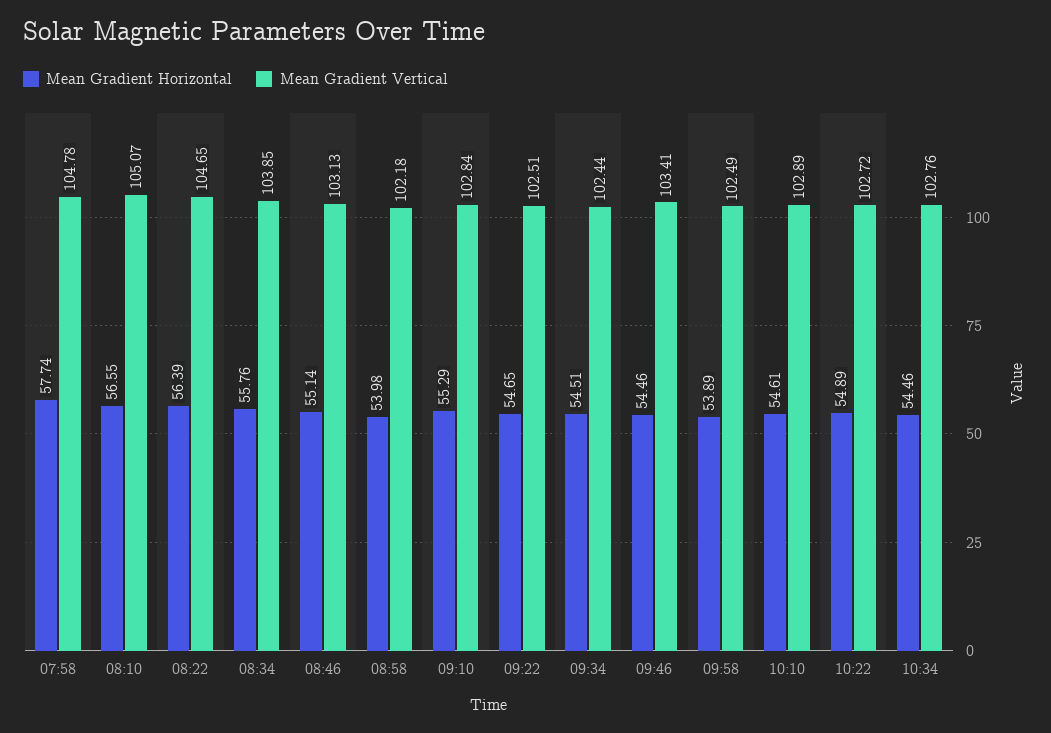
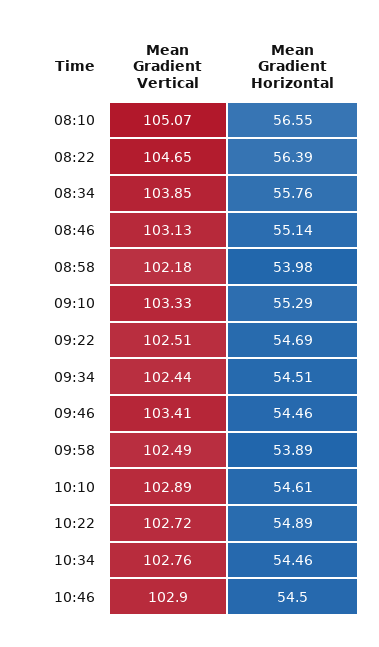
Mean Gradient Horizontal, 07:58: 57.74 -> none
Mean Gradient Vertical, 07:58: 104.78 -> none
Mean Gradient Vertical, 09:10: 102.84 -> 103.33
Mean Gradient Horizontal, 09:22: 54.65 -> 54.69
Mean Gradient Vertical, 10:46: none -> 102.9
Mean Gradient Horizontal, 10:46: none -> 54.5

